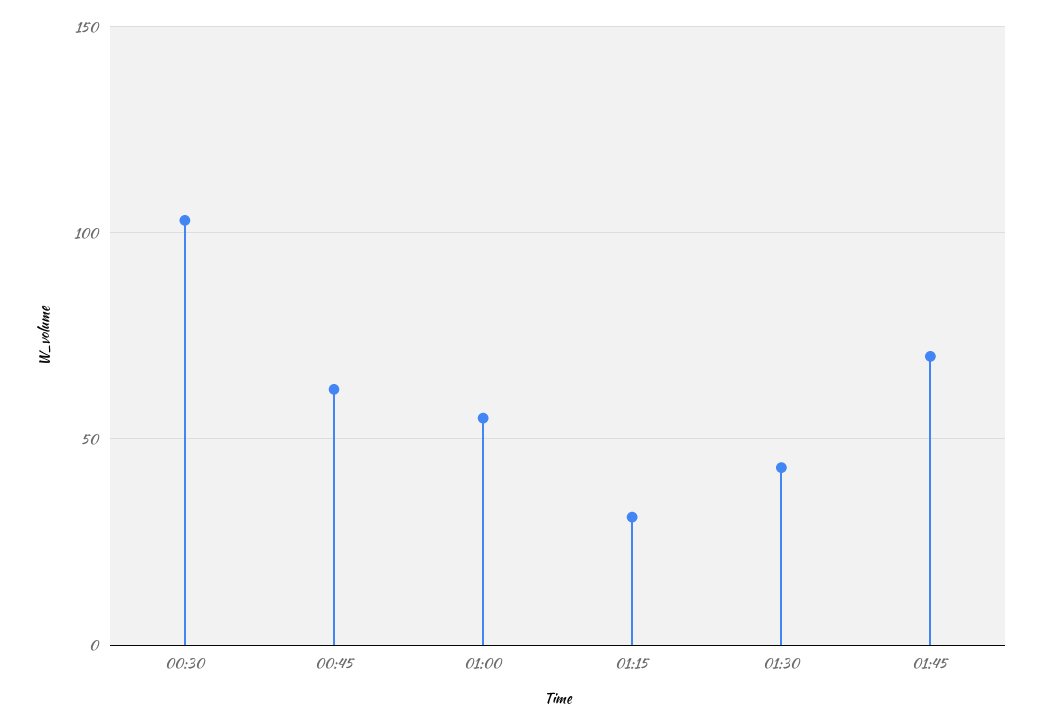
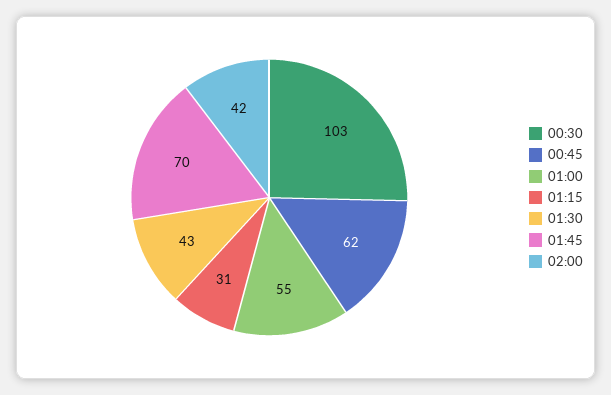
02:00: none -> 42

